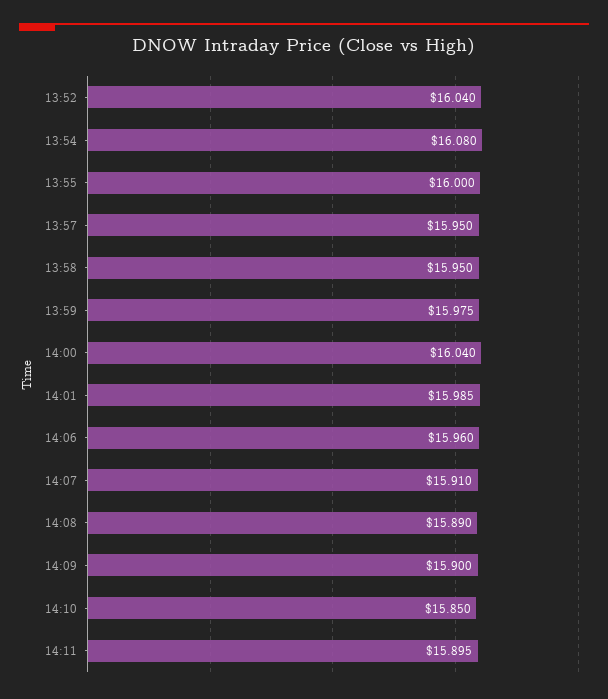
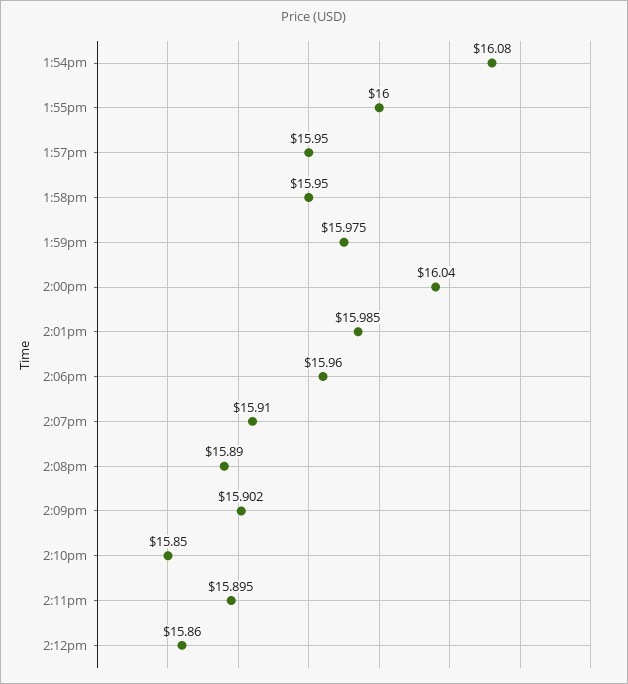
13:52: 16.04 -> none
14:09: 15.9 -> 15.902
2:12pm: none -> 15.86

